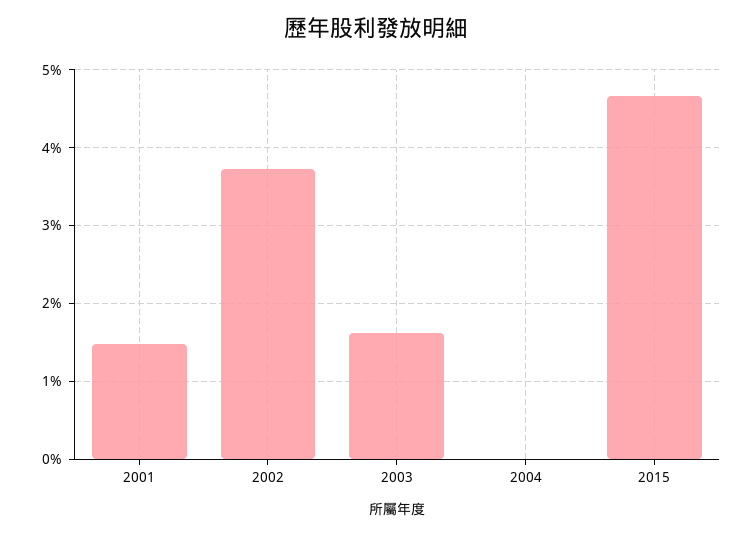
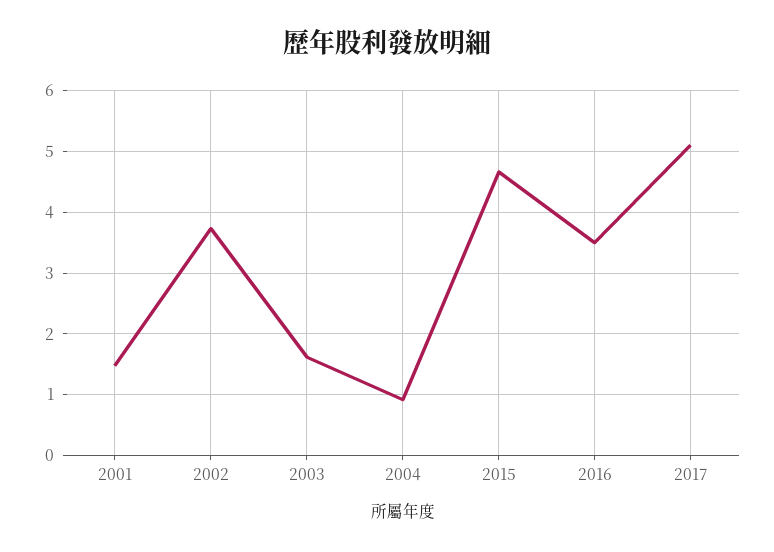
2004: 0 -> 0.9
2016: none -> 3.5
2017: none -> 5.1

